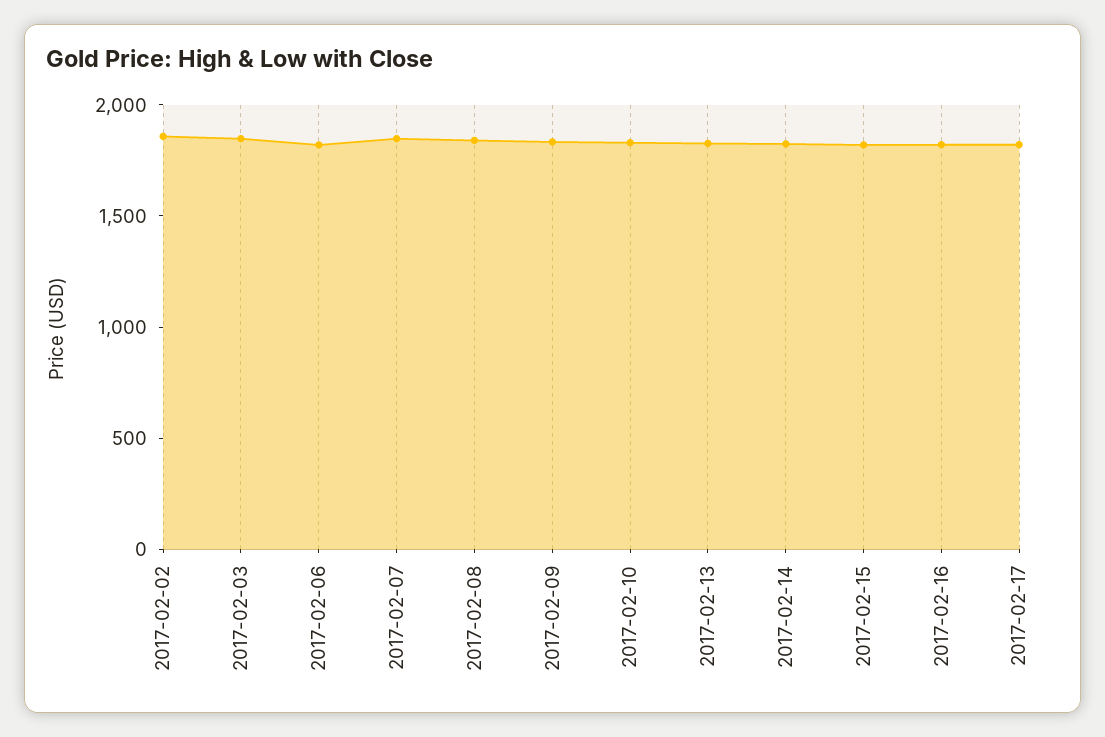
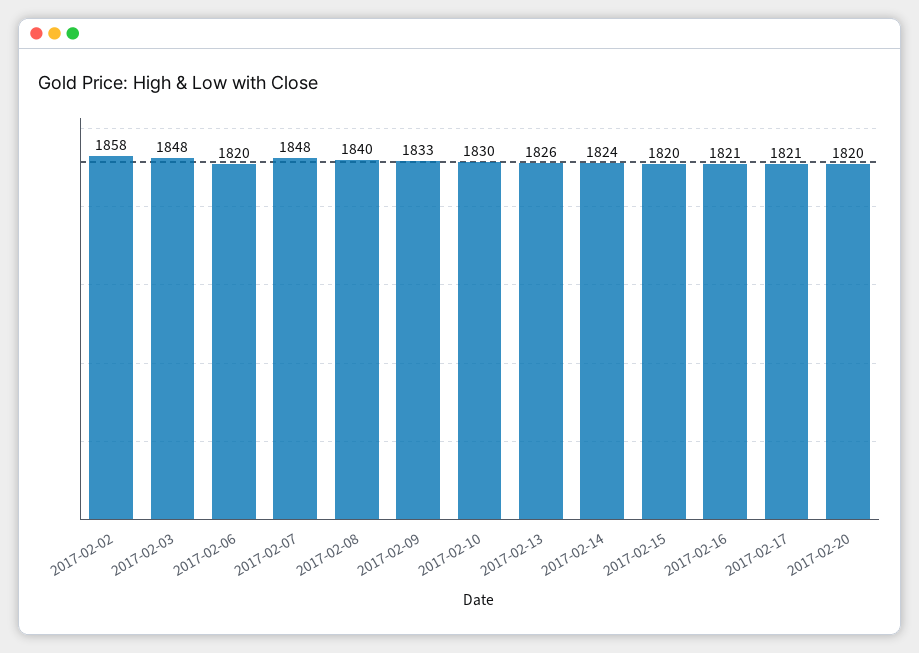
2017-02-20: none -> 1820

